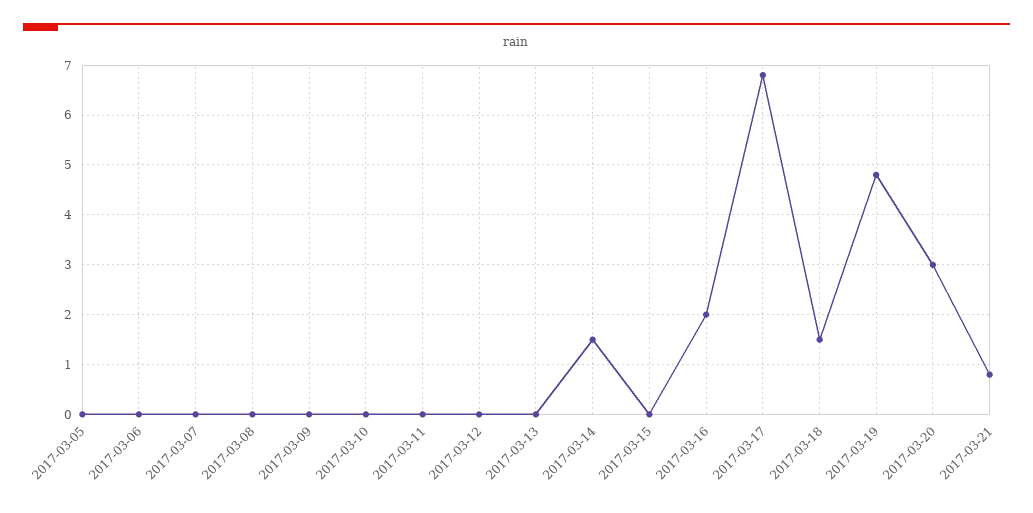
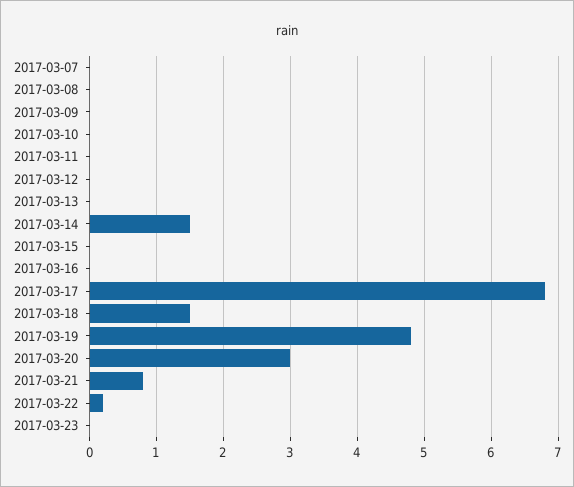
2017-03-05: 0 -> none
2017-03-06: 0 -> none
2017-03-16: 2 -> 0
2017-03-22: none -> 0.2
2017-03-23: none -> 0

